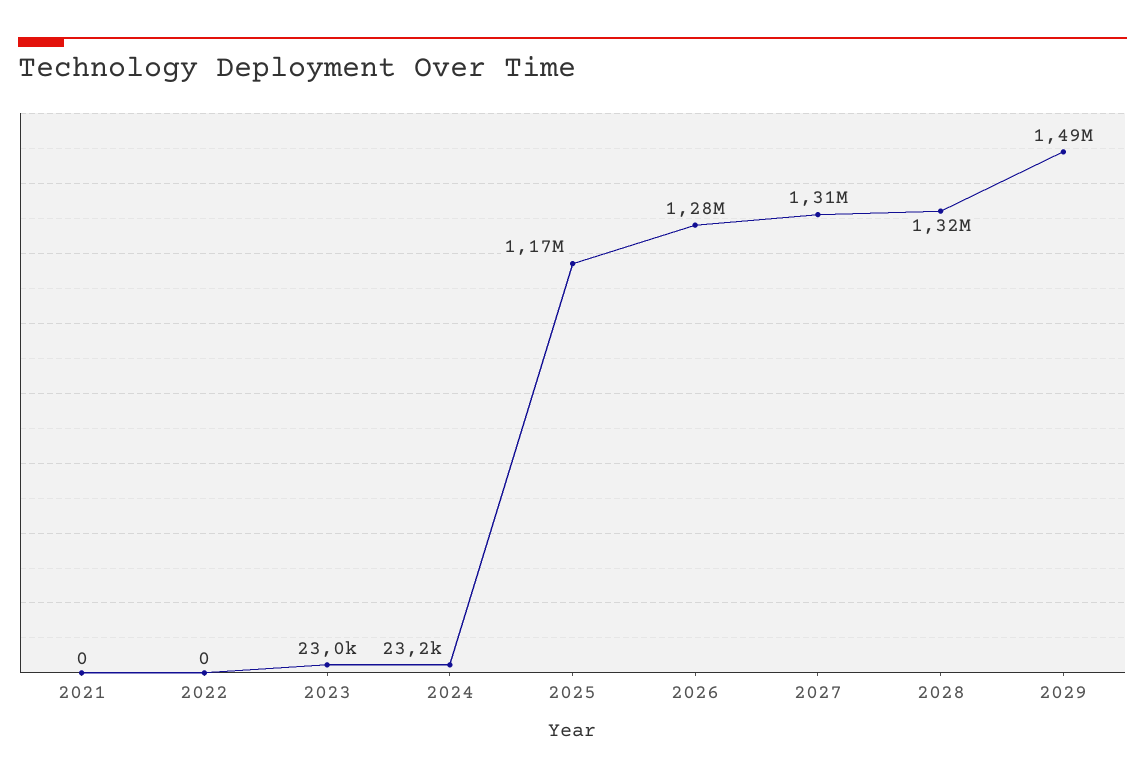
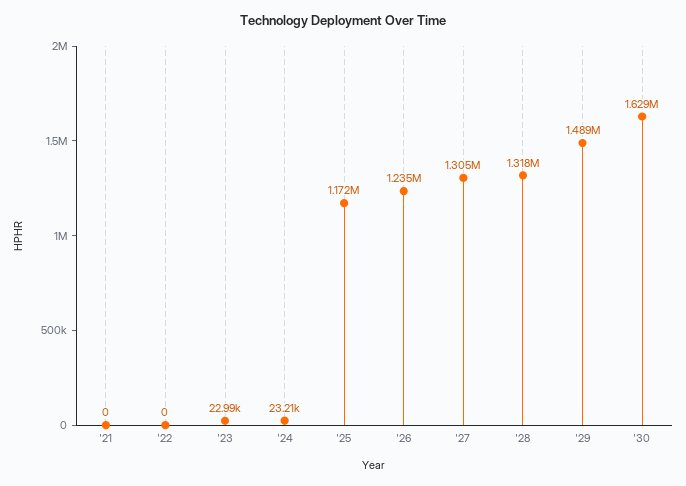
2026: 1280000 -> 1235000
'30: none -> 1629000

